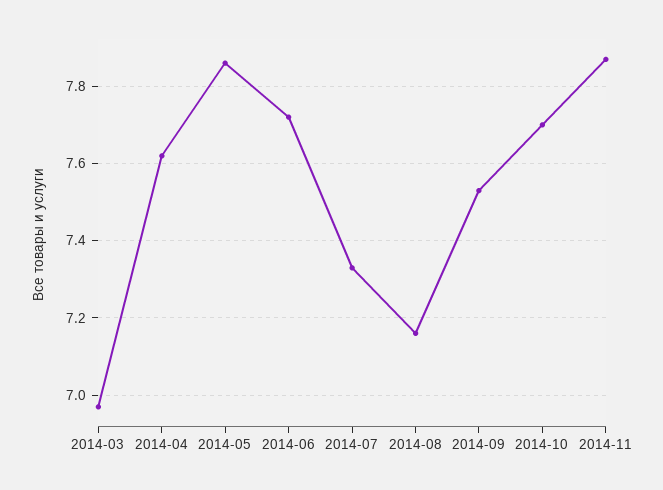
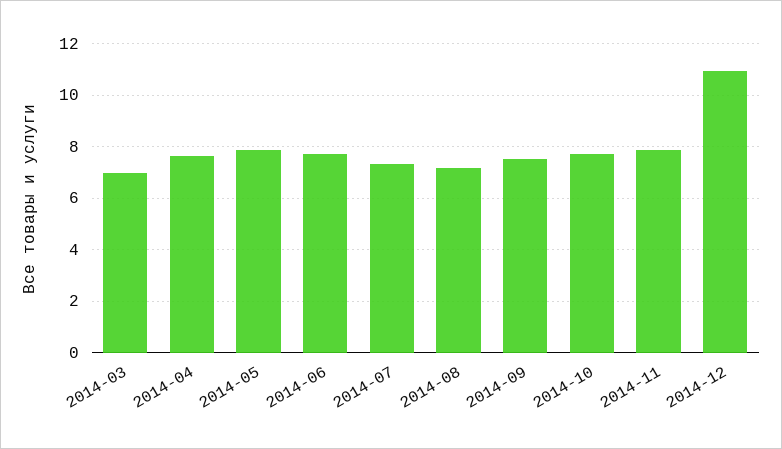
2014-12: none -> 11

